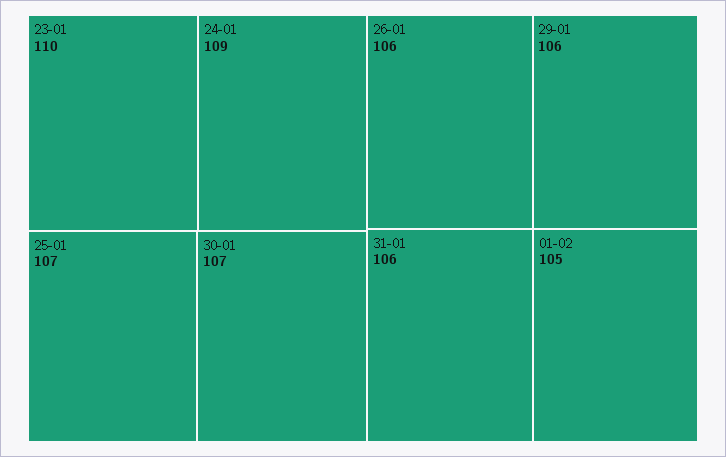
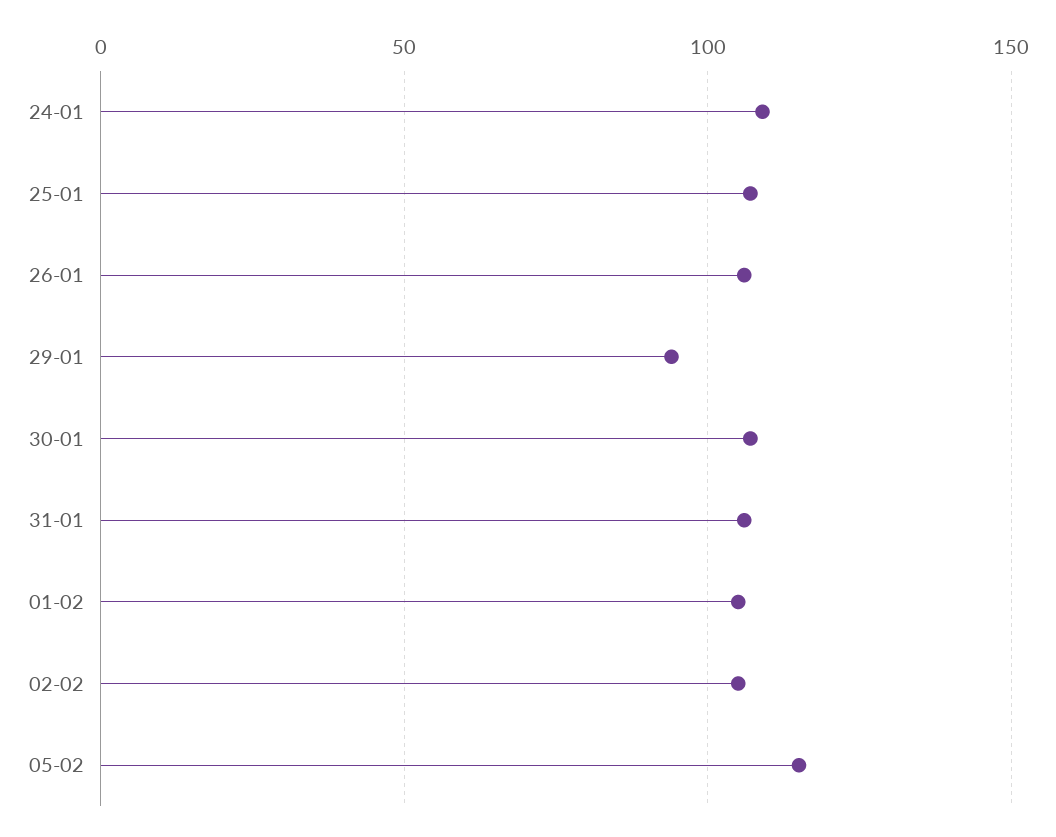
23-01: 110 -> none
29-01: 106 -> 95
02-02: none -> 105
05-02: none -> 115

